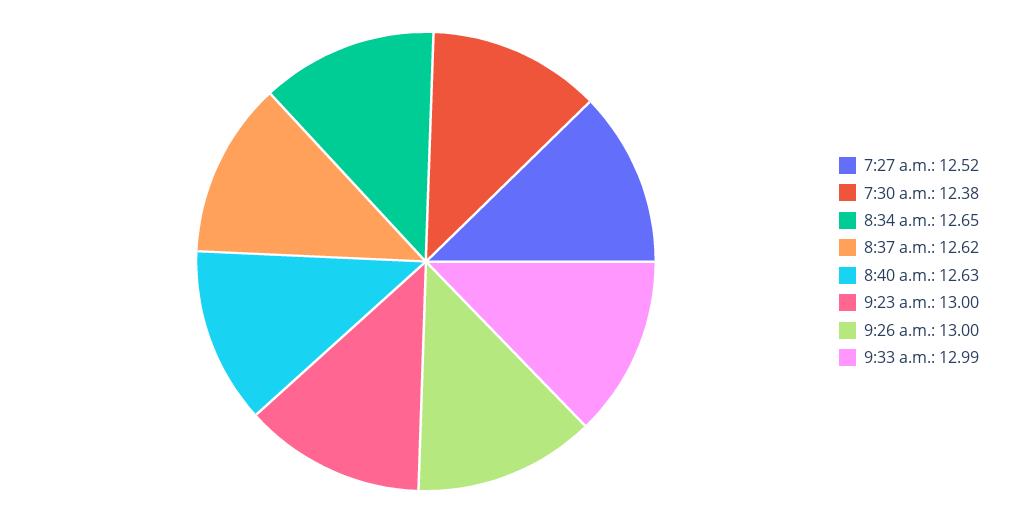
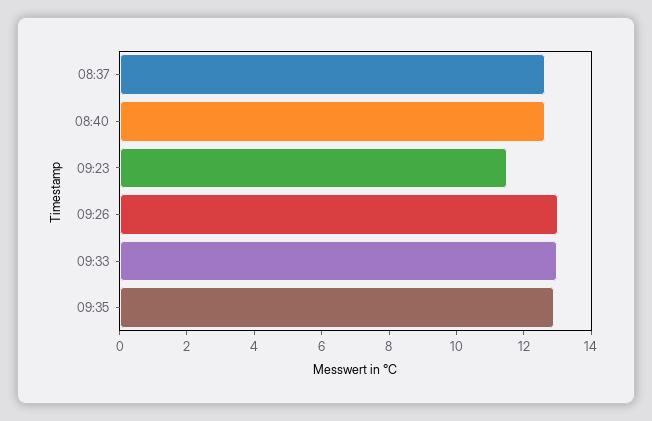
7:27 a.m.: 12.52 -> none
7:30 a.m.: 12.38 -> none
8:34 a.m.: 12.65 -> none
9:23 a.m.: 13 -> 11.5
09:35: none -> 13

